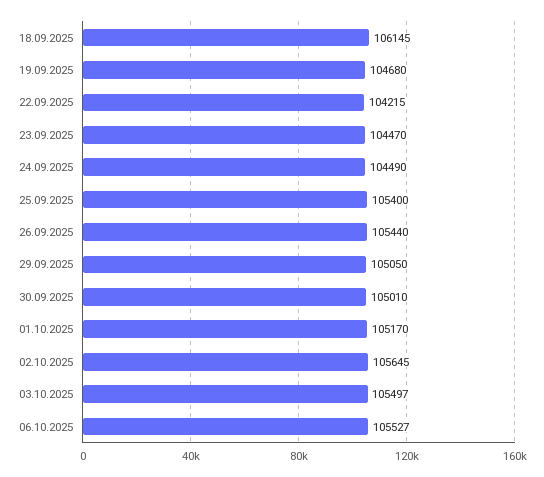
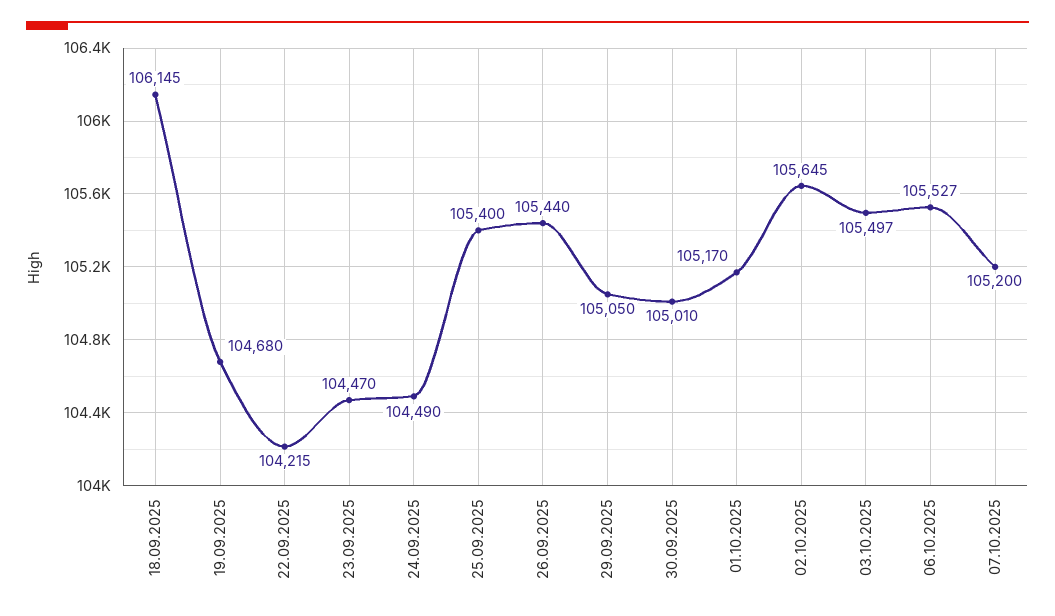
07.10.2025: none -> 105200

